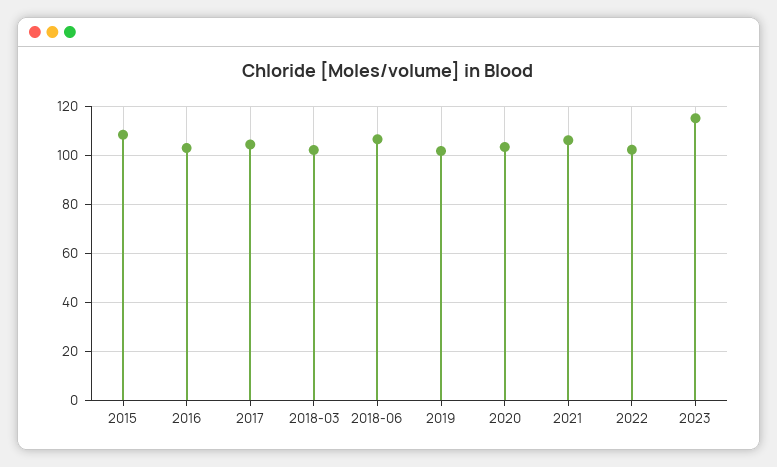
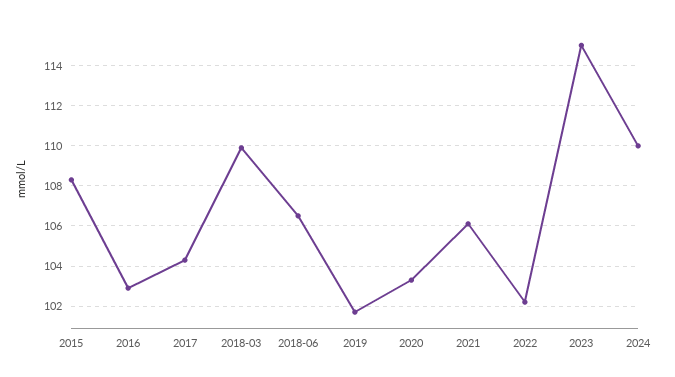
2018-03: 102.5 -> 110
2024: none -> 110

